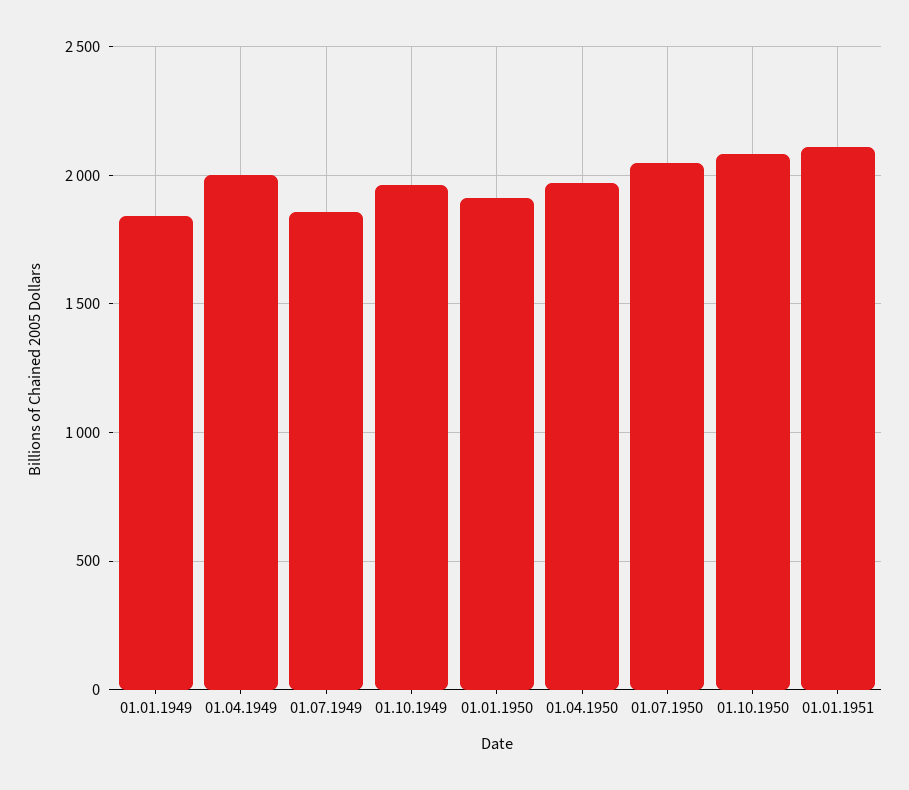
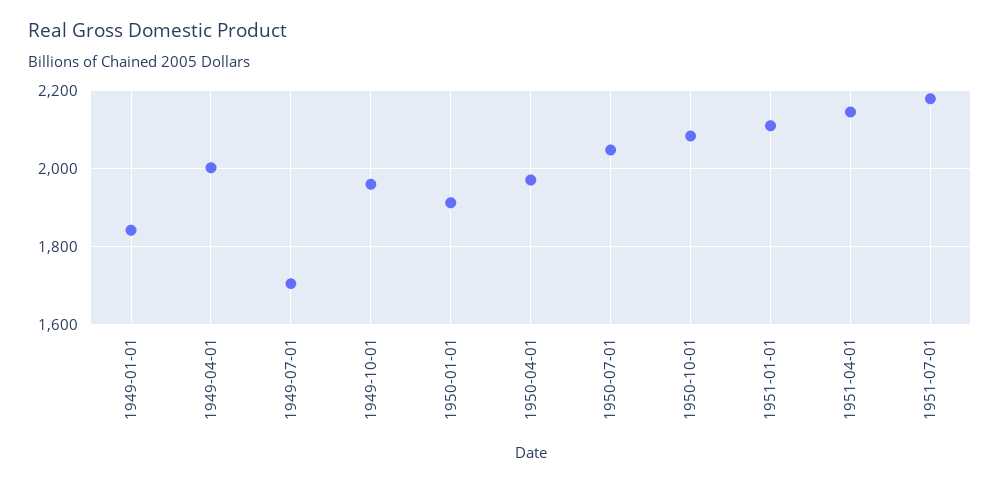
01.07.1949: 1850 -> 1700
1951-04-01: none -> 2140
1951-07-01: none -> 2180

